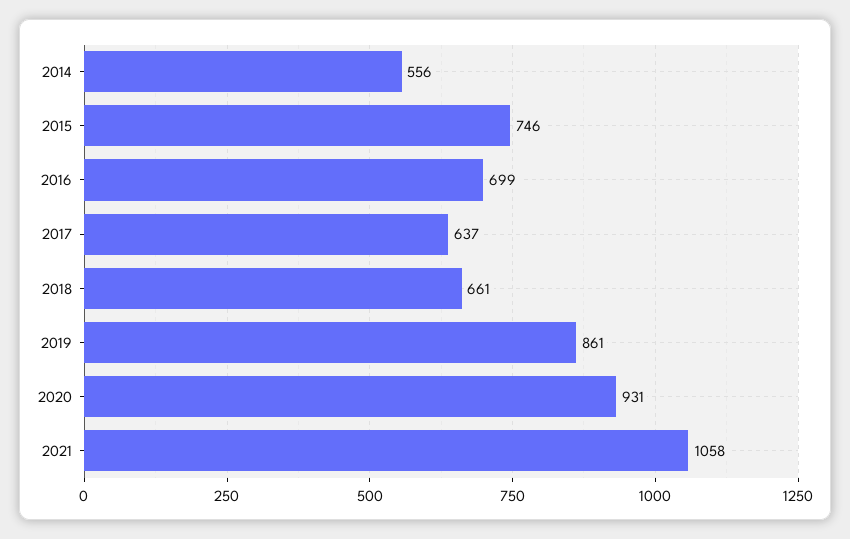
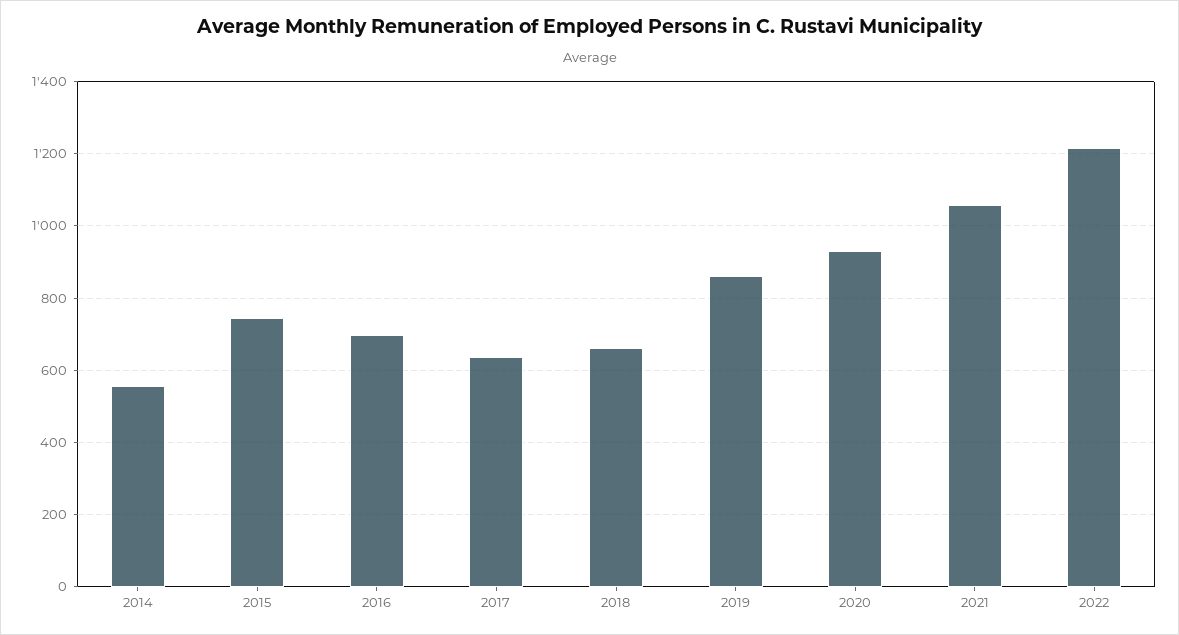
2022: none -> 1220

